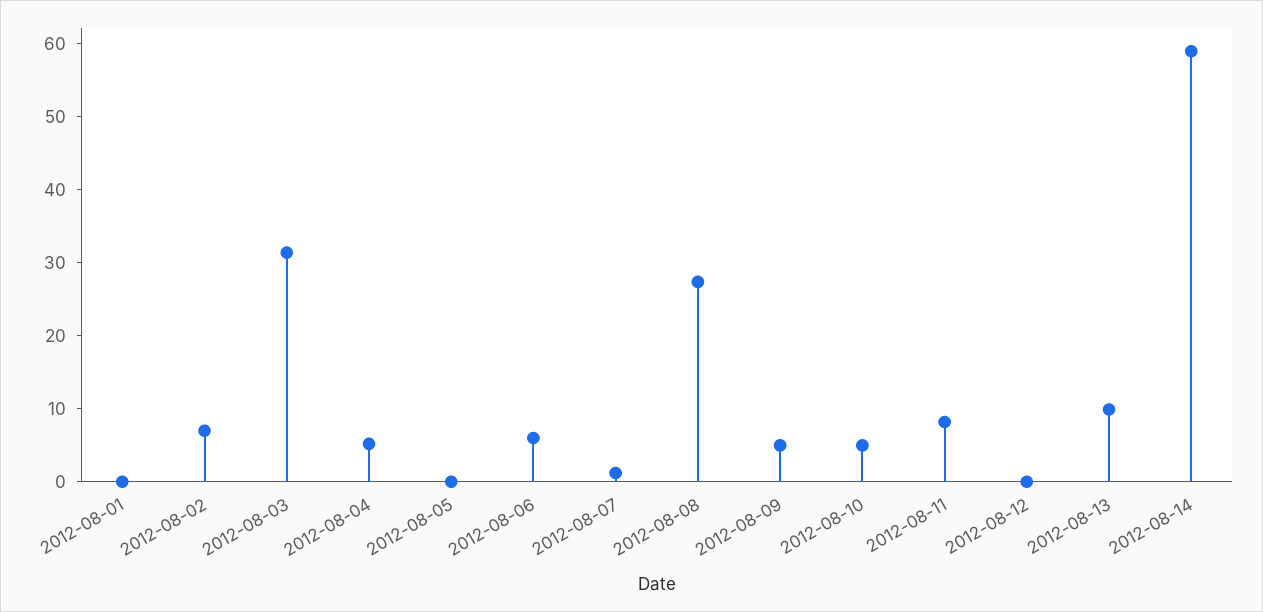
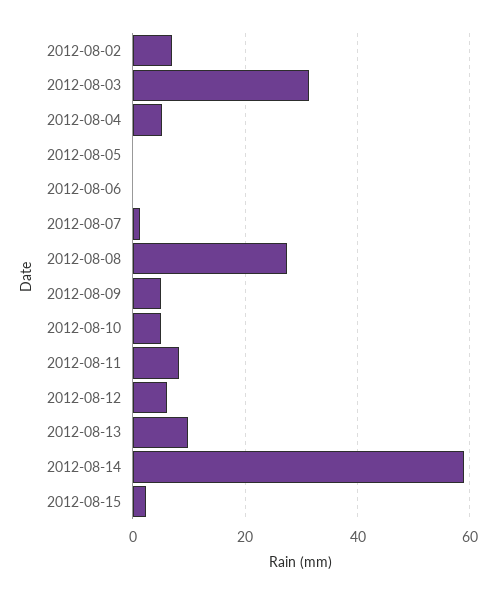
2012-08-01: 0 -> none
2012-08-06: 6 -> 0
2012-08-12: 0 -> 6
2012-08-15: none -> 2

